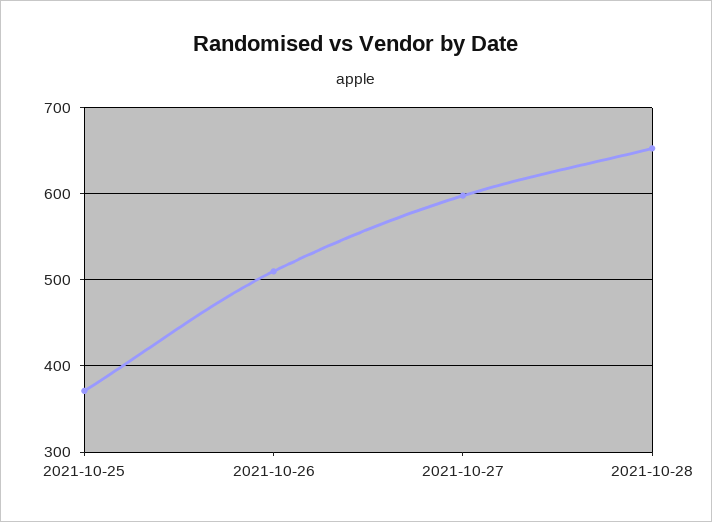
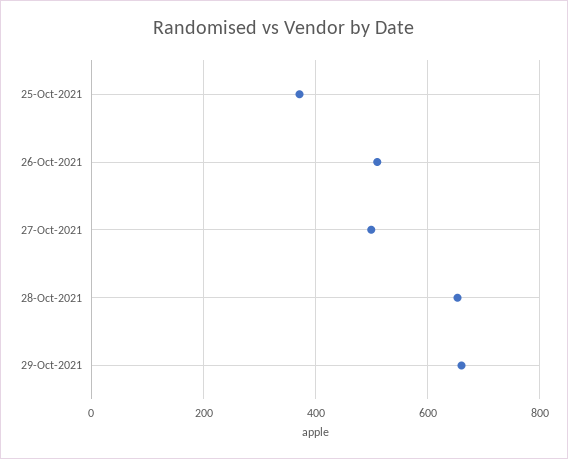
2021-10-27: 600 -> 500
29-Oct-2021: none -> 660

